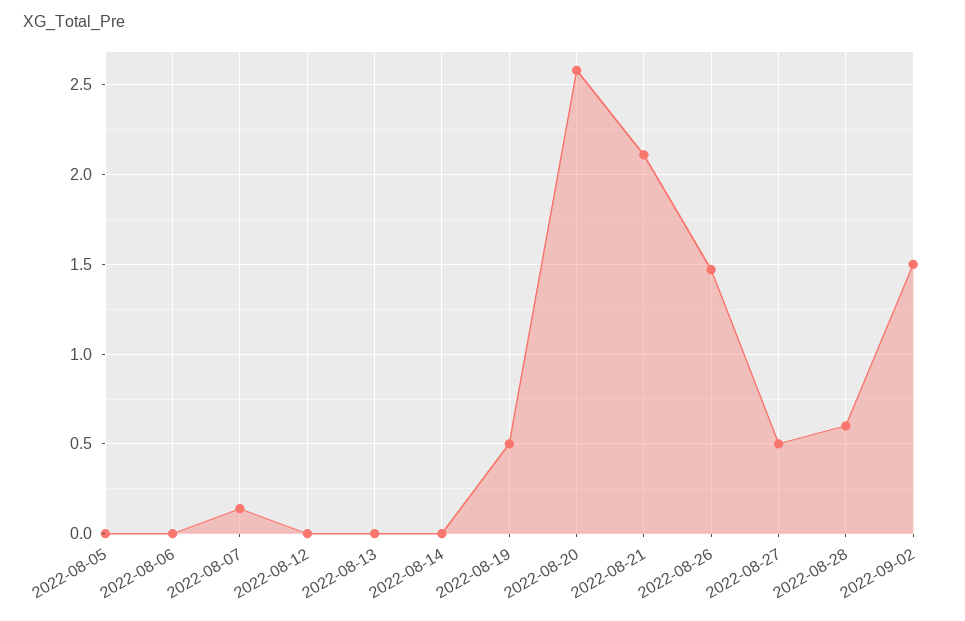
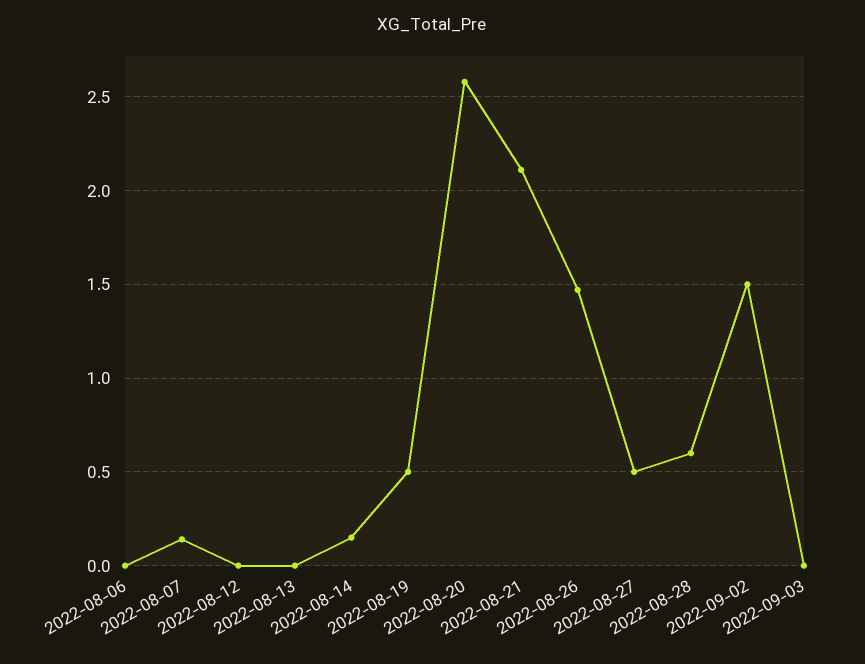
2022-08-05: 0 -> none
2022-08-14: 0 -> 0.15
2022-09-03: none -> 0

